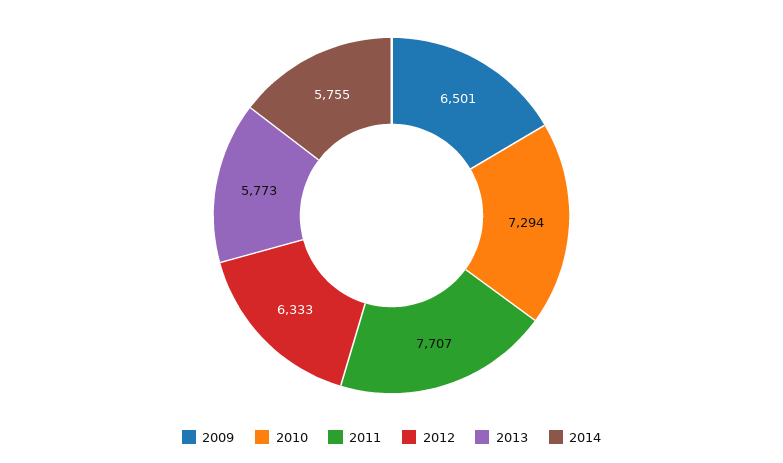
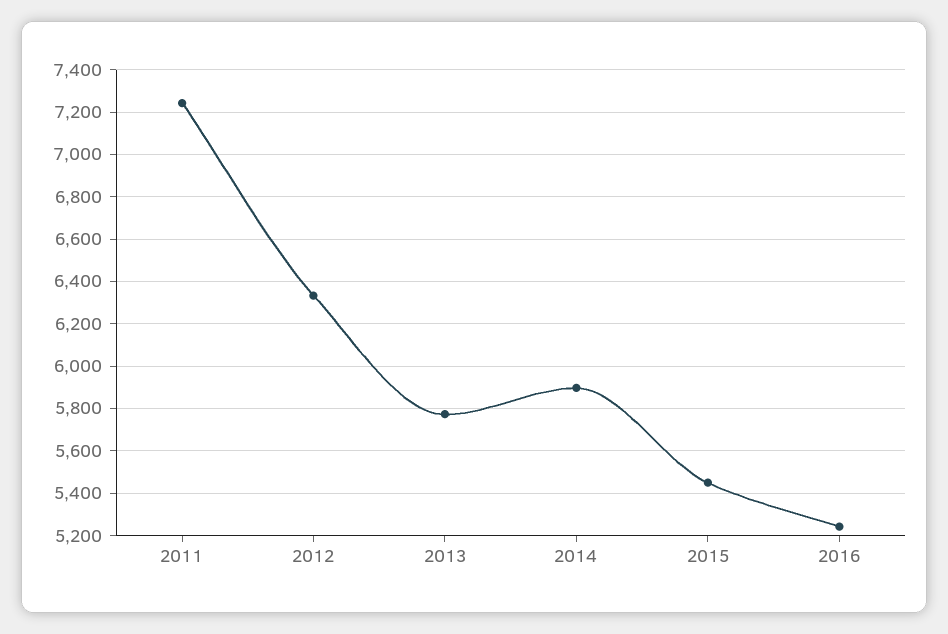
2009: 6501 -> none
2010: 7294 -> none
2011: 7707 -> 7250
2014: 5755 -> 5900
2015: none -> 5450
2016: none -> 5250

